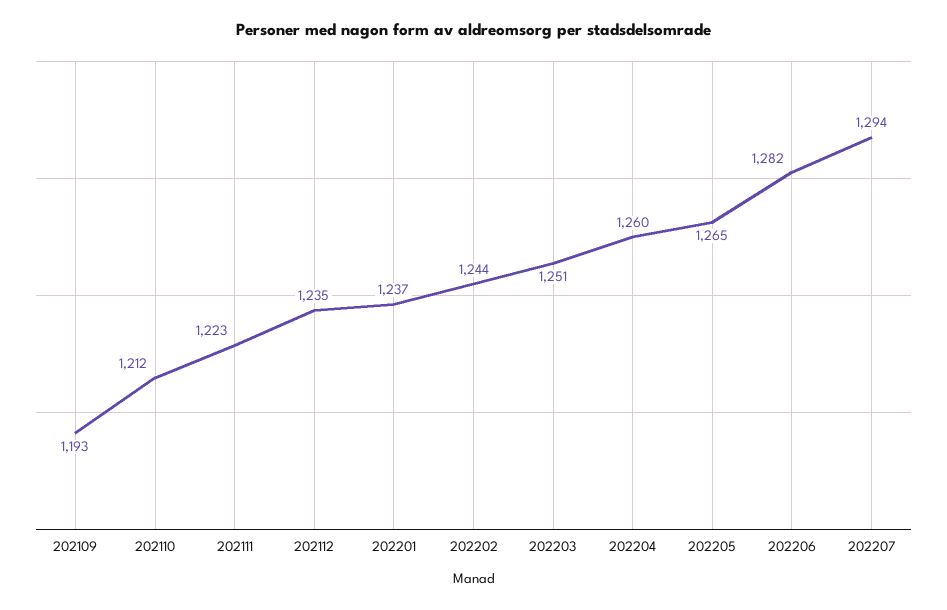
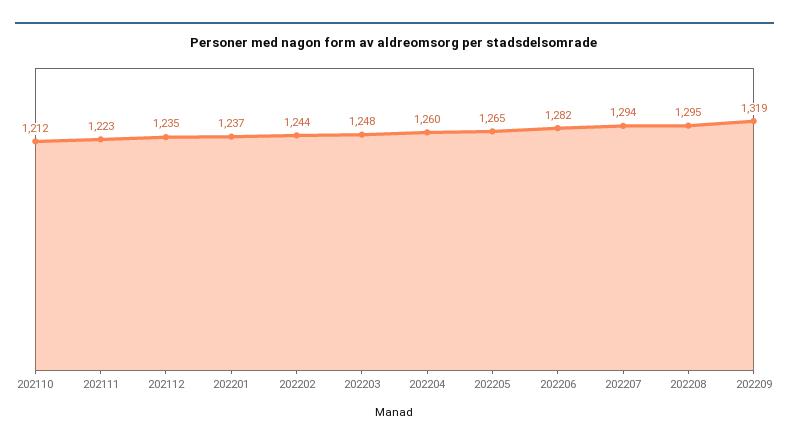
202109: 1193 -> none
202203: 1251 -> 1248
202208: none -> 1295
202209: none -> 1319

